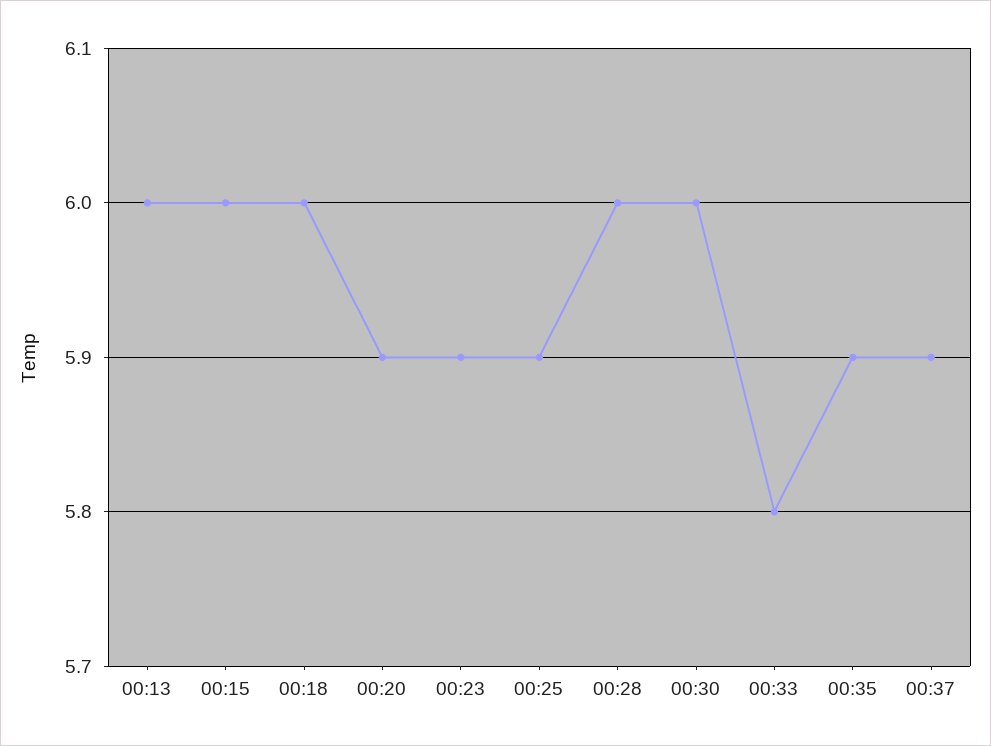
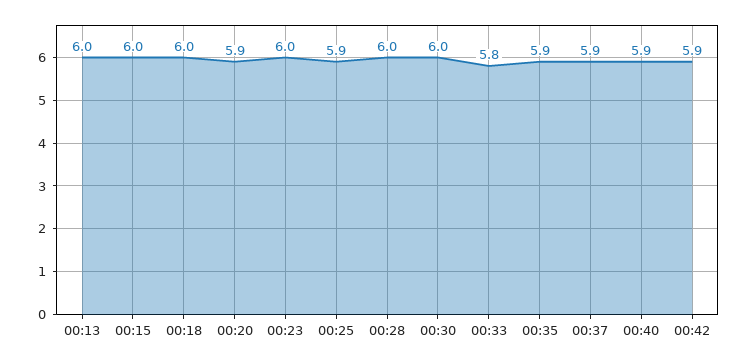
00:23: 5.9 -> 6
00:40: none -> 5.9
00:42: none -> 5.9

